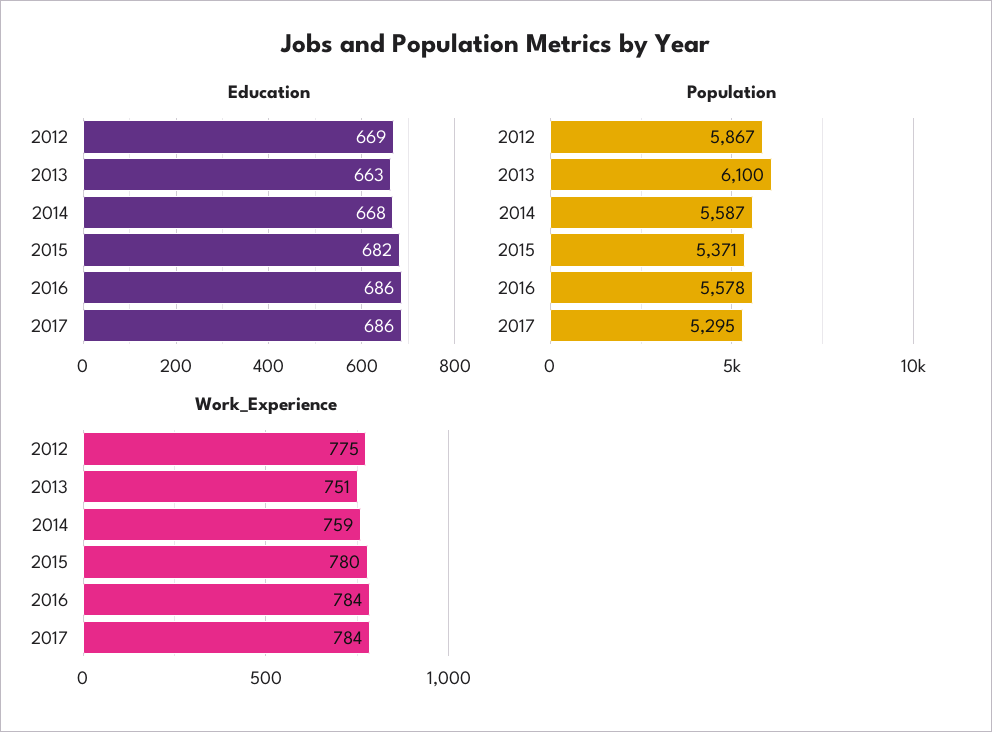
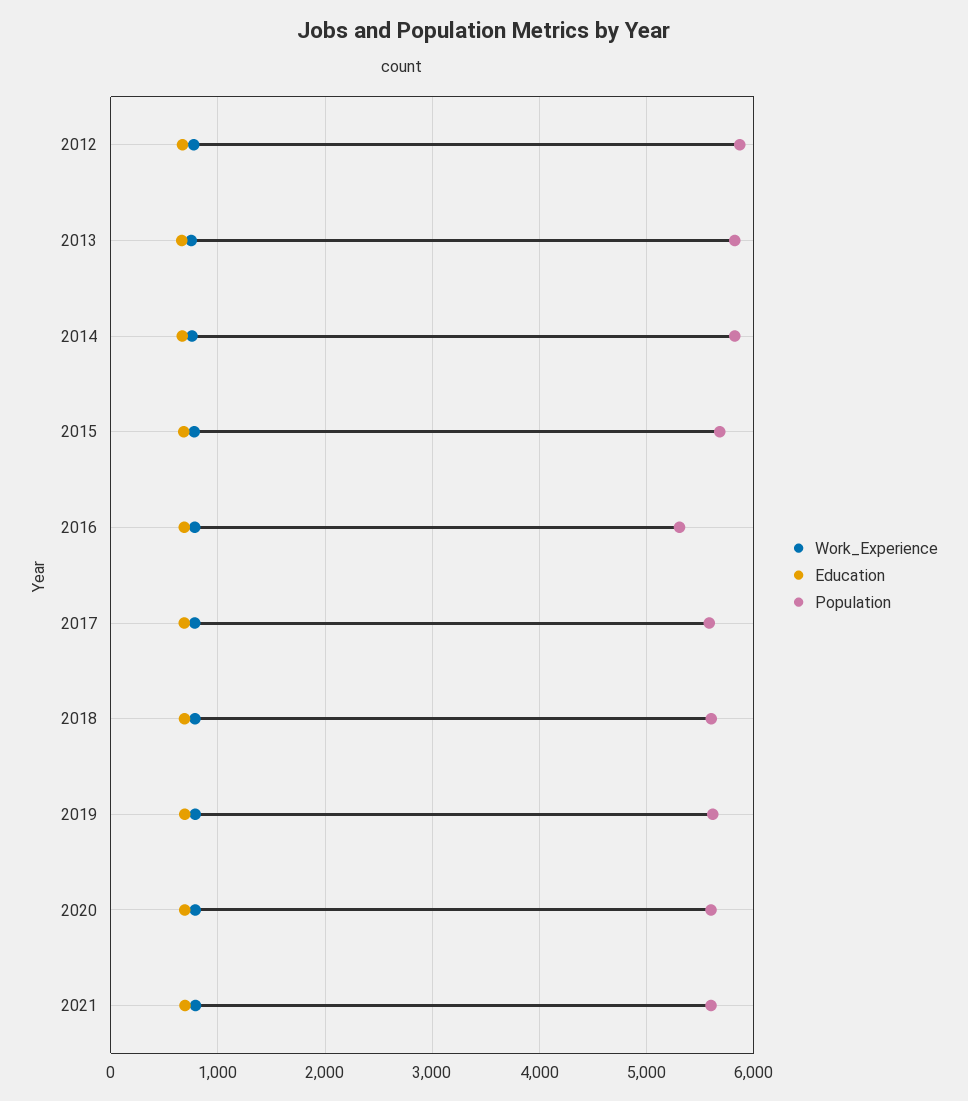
Population, 2013: 6100 -> 5800
Population, 2014: 5587 -> 5800
Population, 2015: 5371 -> 5700
Population, 2016: 5578 -> 5300
Population, 2017: 5295 -> 5600
Work_Experience, 2018: none -> 800
Education, 2018: none -> 700
Population, 2018: none -> 5600
Work_Experience, 2019: none -> 800
Education, 2019: none -> 700
Population, 2019: none -> 5600
Work_Experience, 2020: none -> 800
Education, 2020: none -> 700
Population, 2020: none -> 5600
Work_Experience, 2021: none -> 800
Education, 2021: none -> 700
Population, 2021: none -> 5600

